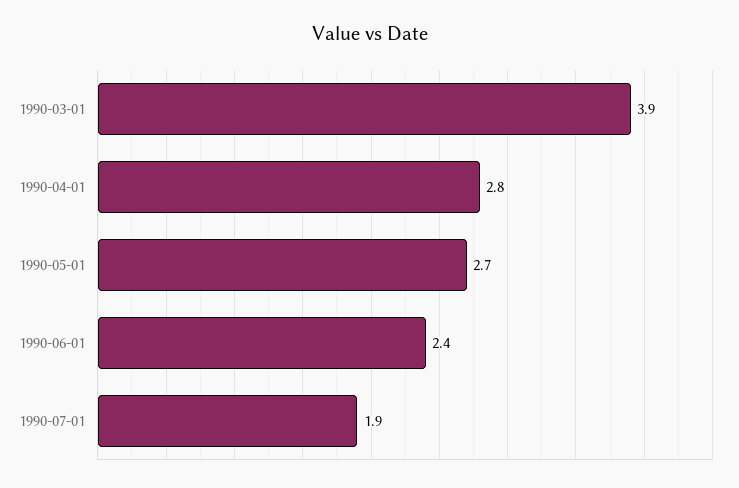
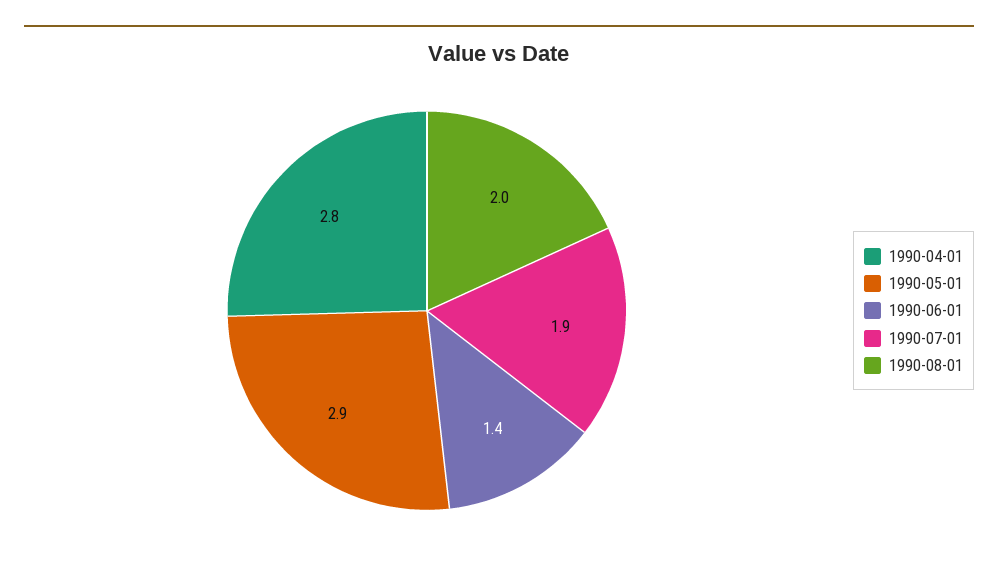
1990-03-01: 3.9 -> none
1990-05-01: 2.7 -> 2.9
1990-06-01: 2.4 -> 1.4
1990-08-01: none -> 2

